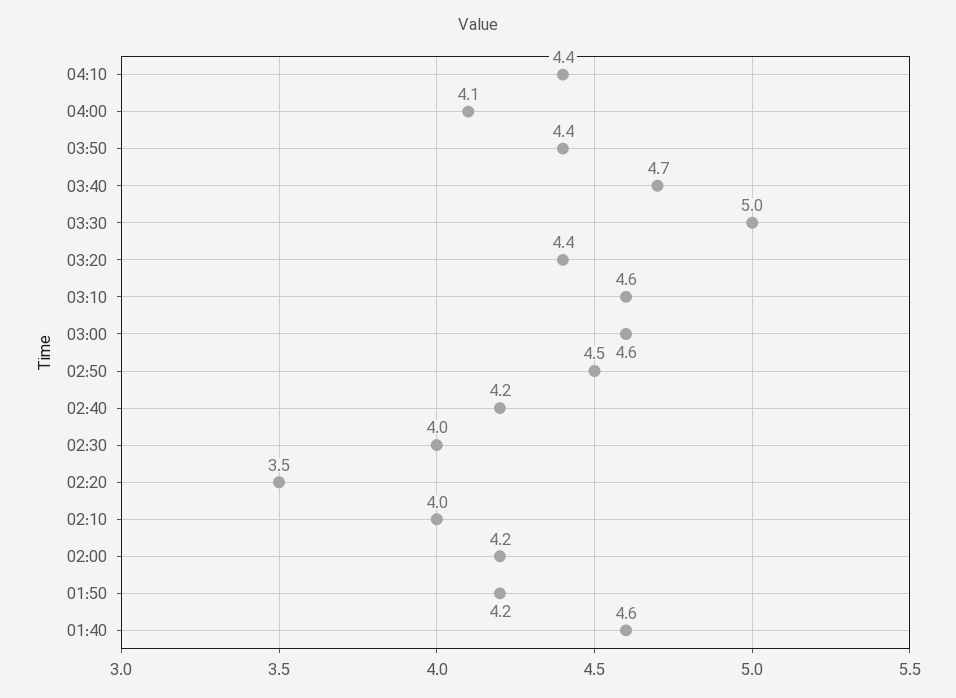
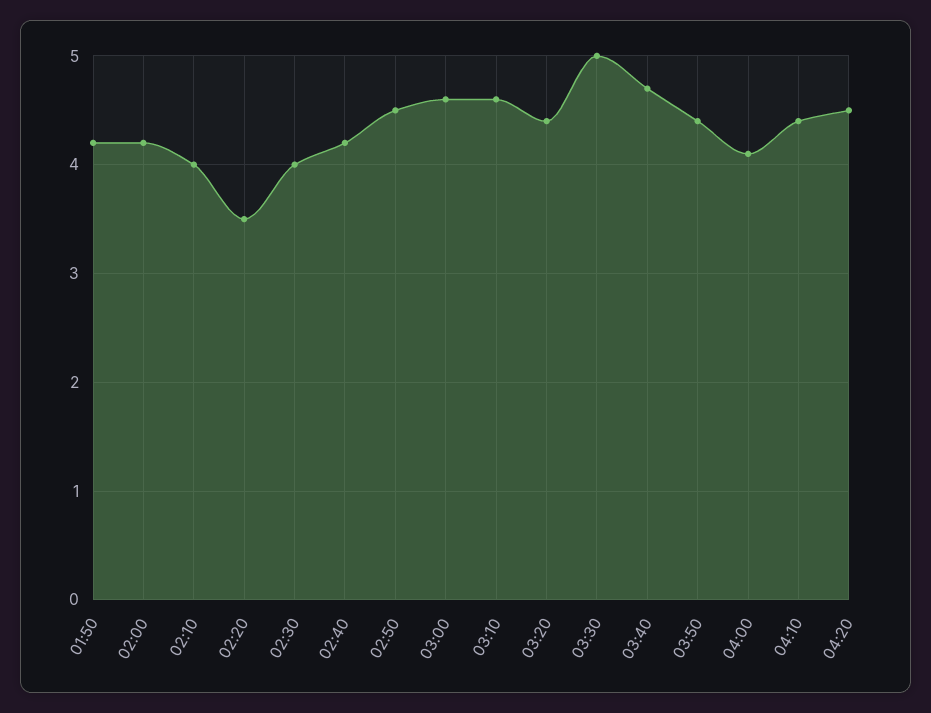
01:40: 4.6 -> none
04:20: none -> 4.5

